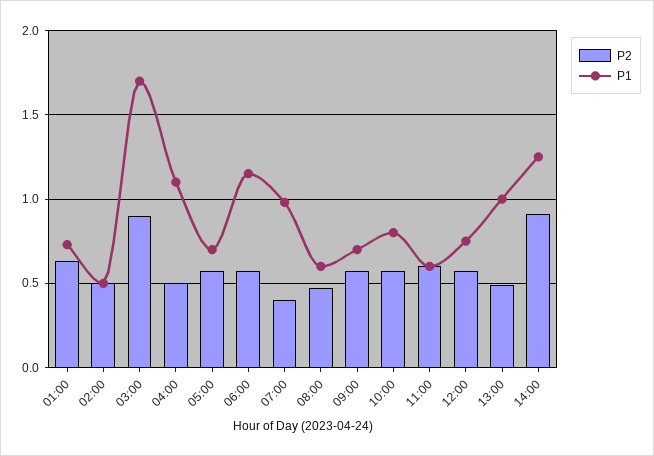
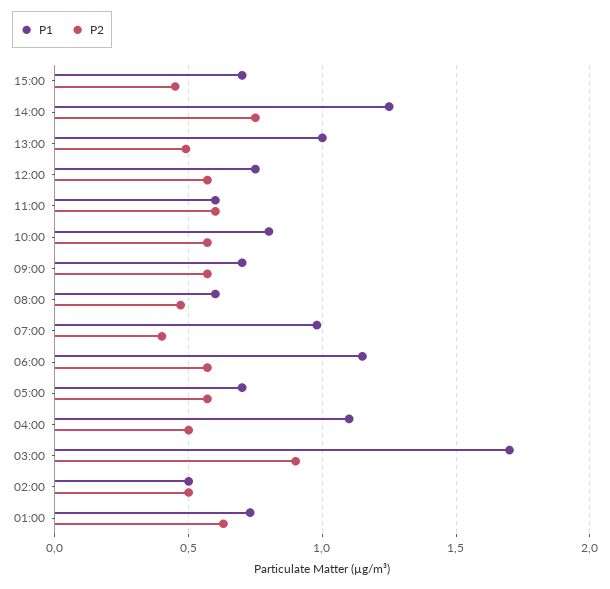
P2, 14:00: 0.9 -> 0.75
P1, 15:00: none -> 0.7
P2, 15:00: none -> 0.45

